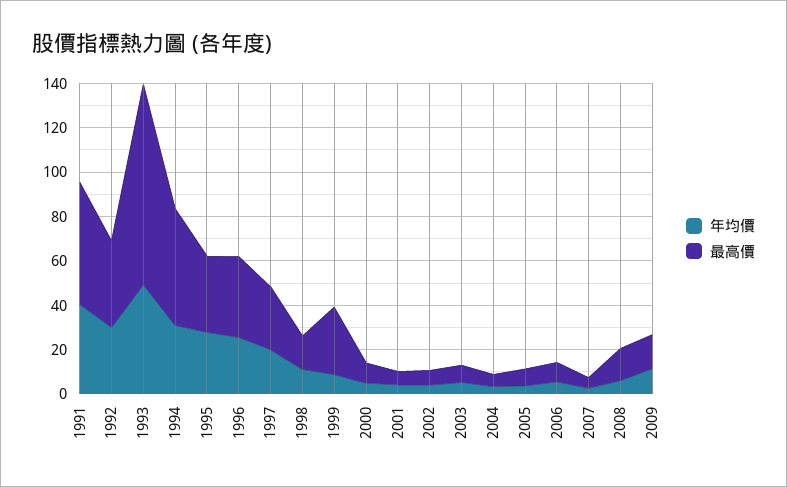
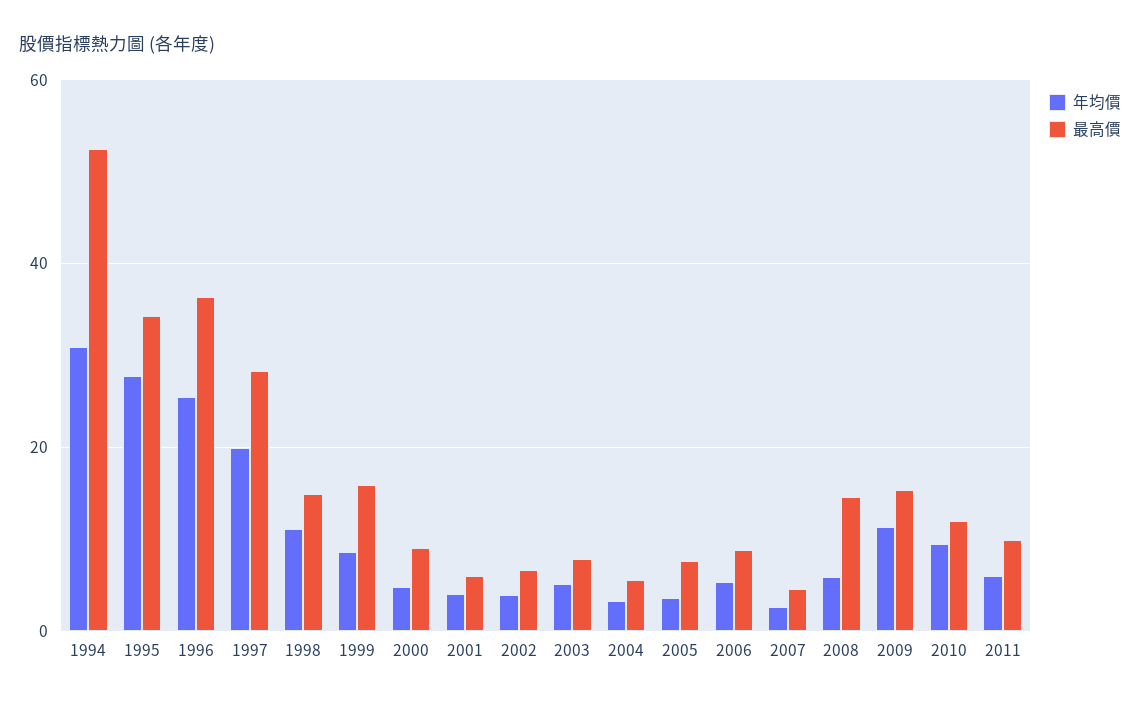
年均價, 1991: 40 -> none
最高價, 1991: 55 -> none
年均價, 1992: 30 -> none
最高價, 1992: 40 -> none
年均價, 1993: 50 -> none
最高價, 1993: 90 -> none
最高價, 1999: 30 -> 16
年均價, 2010: none -> 10
最高價, 2010: none -> 12
年均價, 2011: none -> 6
最高價, 2011: none -> 10

